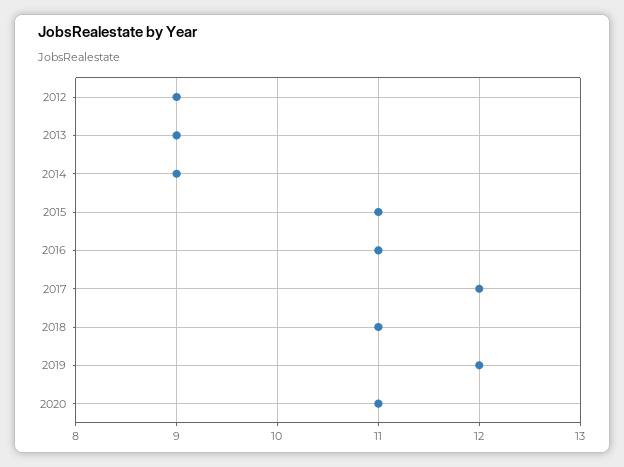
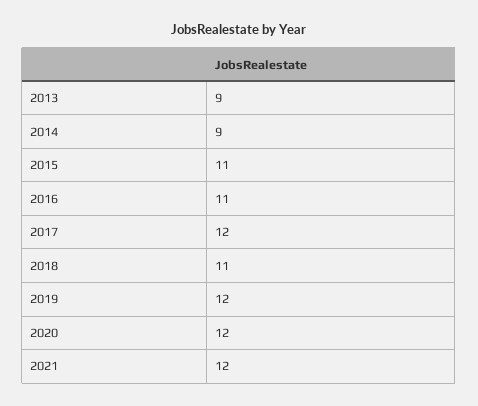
2012: 9 -> none
2020: 11 -> 12
2021: none -> 12

